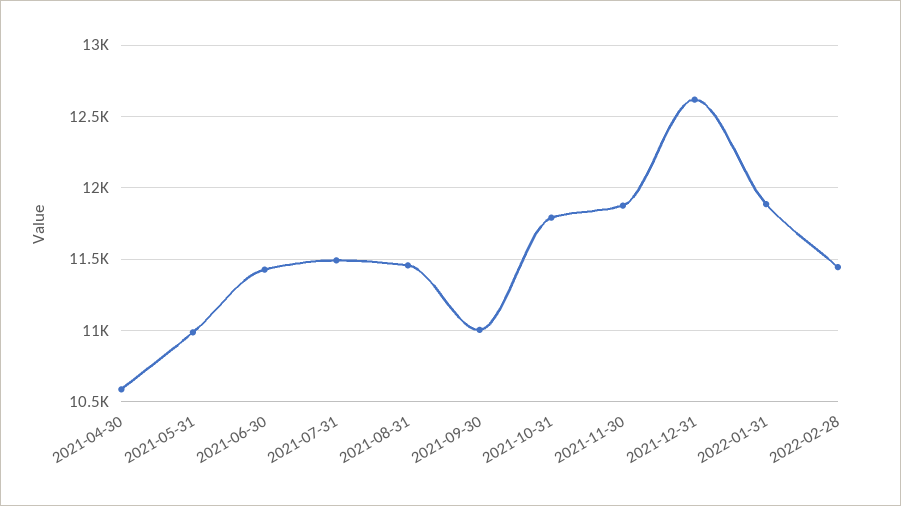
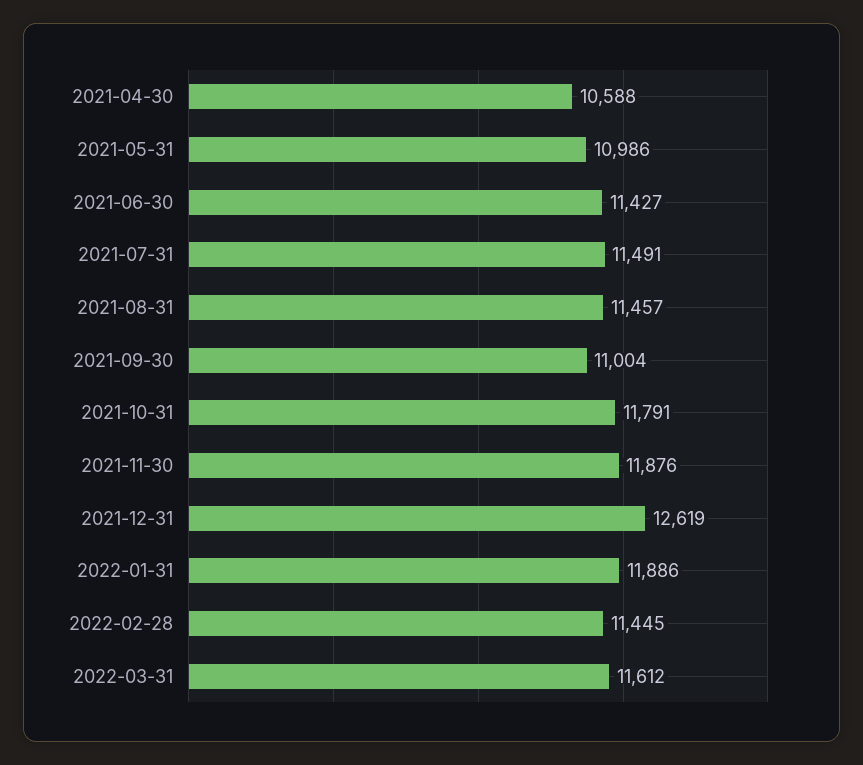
2022-03-31: none -> 11612

